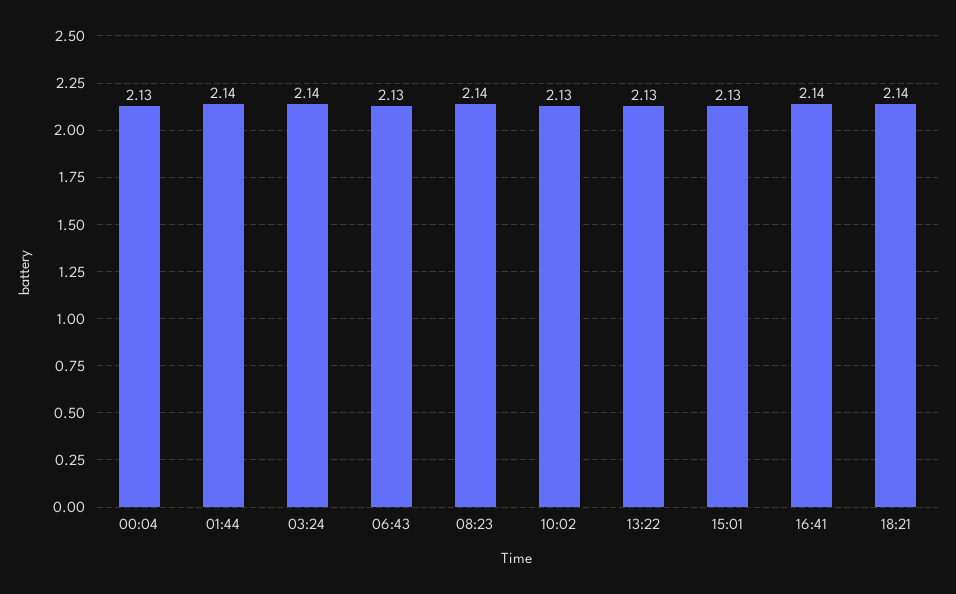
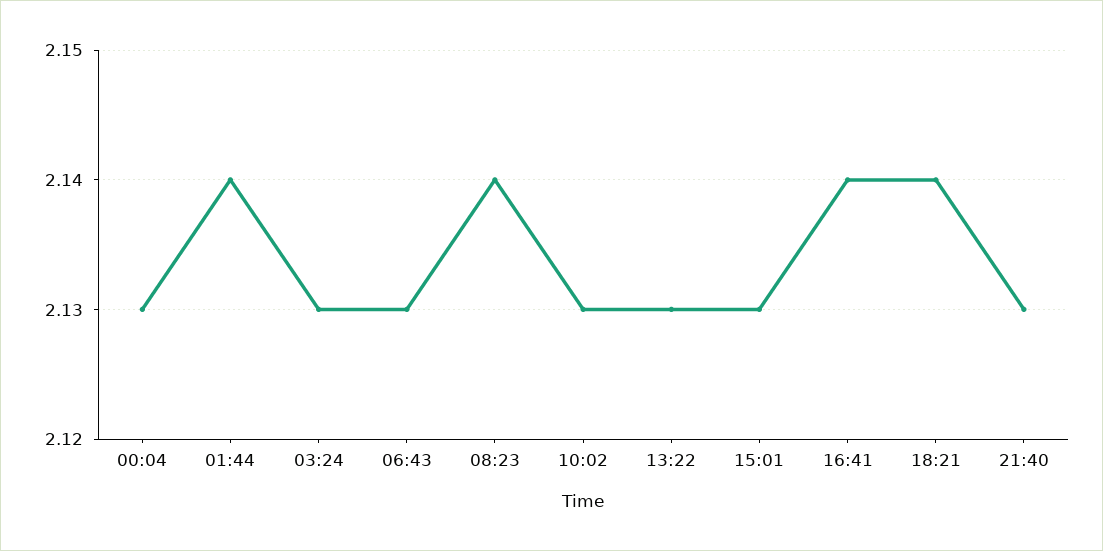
03:24: 2.14 -> 2.13
21:40: none -> 2.13

